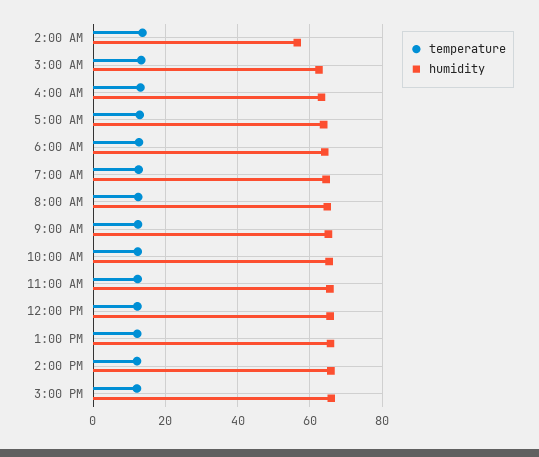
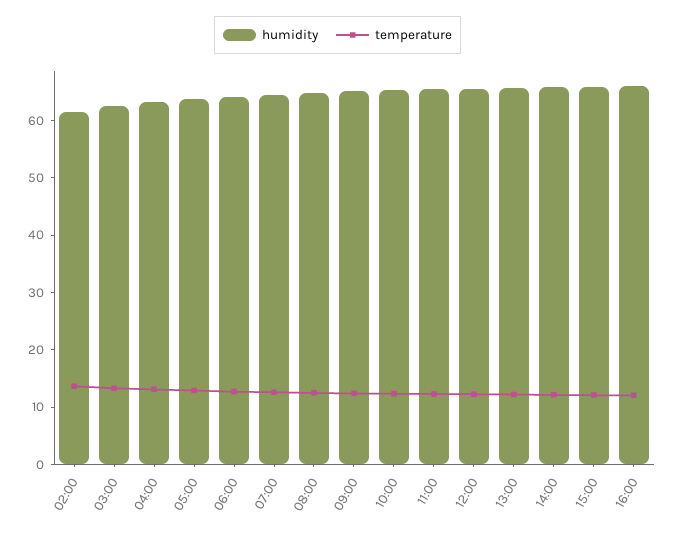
humidity, 2:00 AM: 56 -> 62
humidity, 16:00: none -> 66
temperature, 16:00: none -> 12

